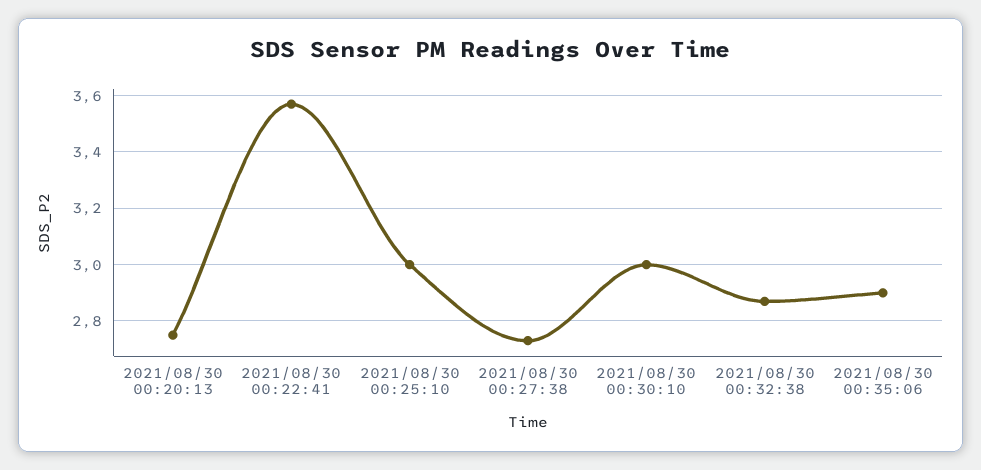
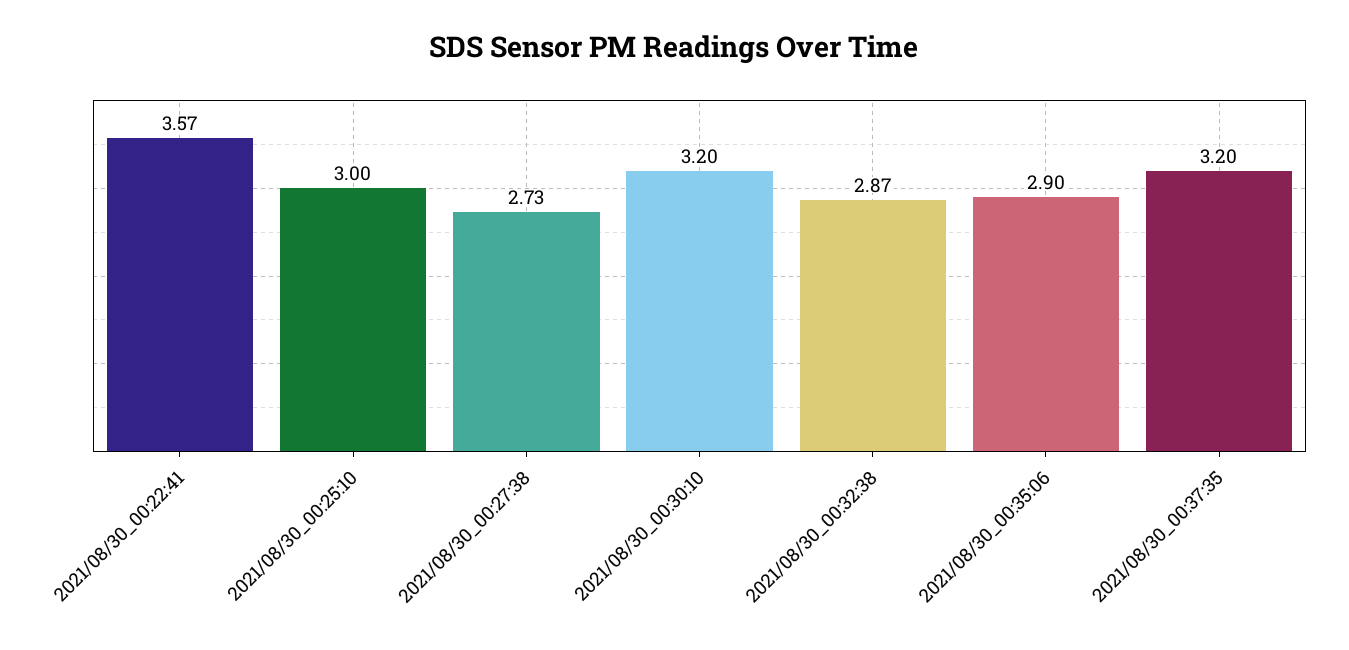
2021/08/30 00:20:13: 2.75 -> none
2021/08/30 00:30:10: 3 -> 3.2
2021/08/30_00:37:35: none -> 3.2

